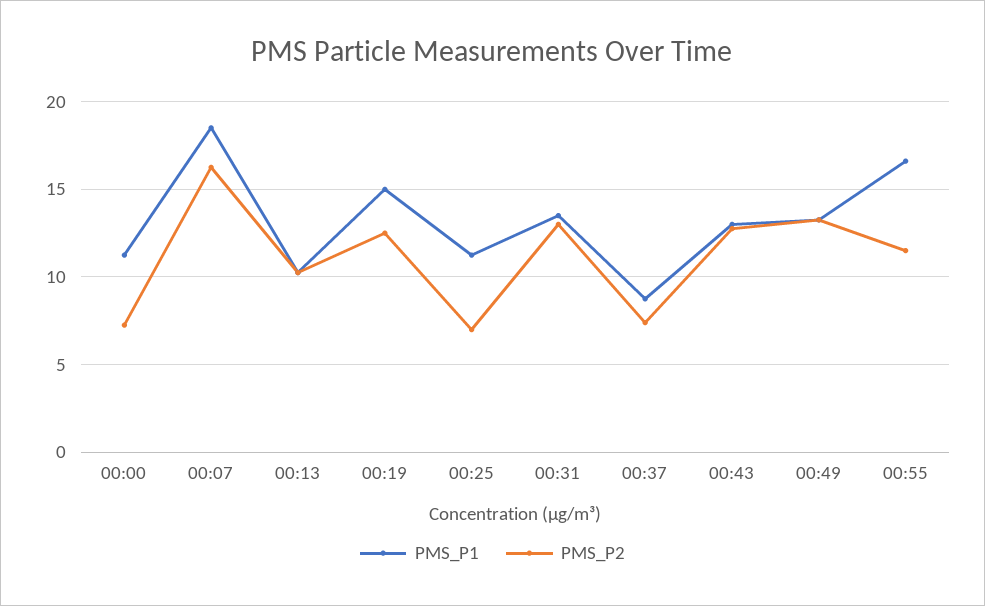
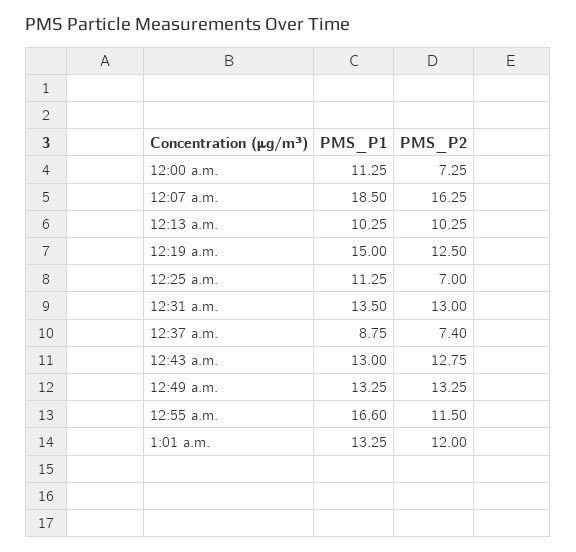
PMS_P1, 1:01 a.m.: none -> 13.25
PMS_P2, 1:01 a.m.: none -> 12

